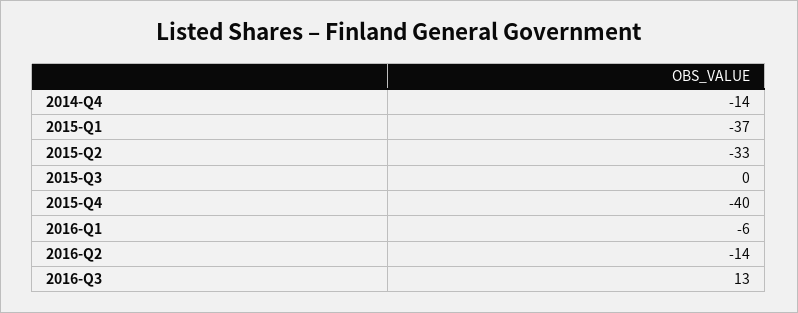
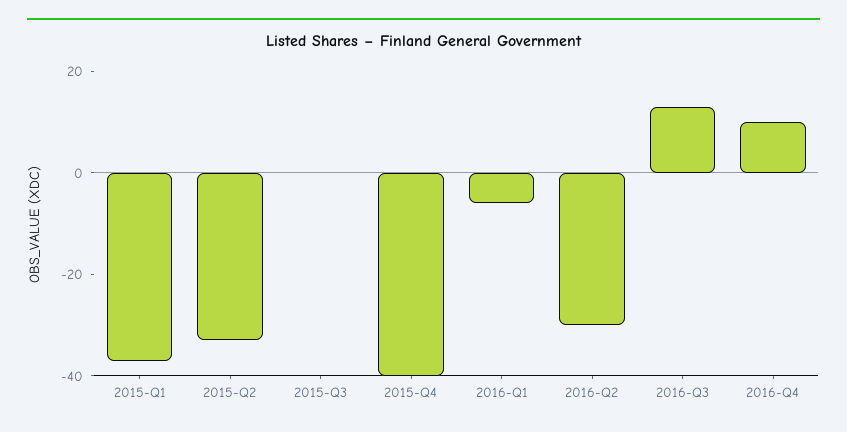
2014-Q4: -14 -> none
2016-Q2: -14 -> -30
2016-Q4: none -> 10

